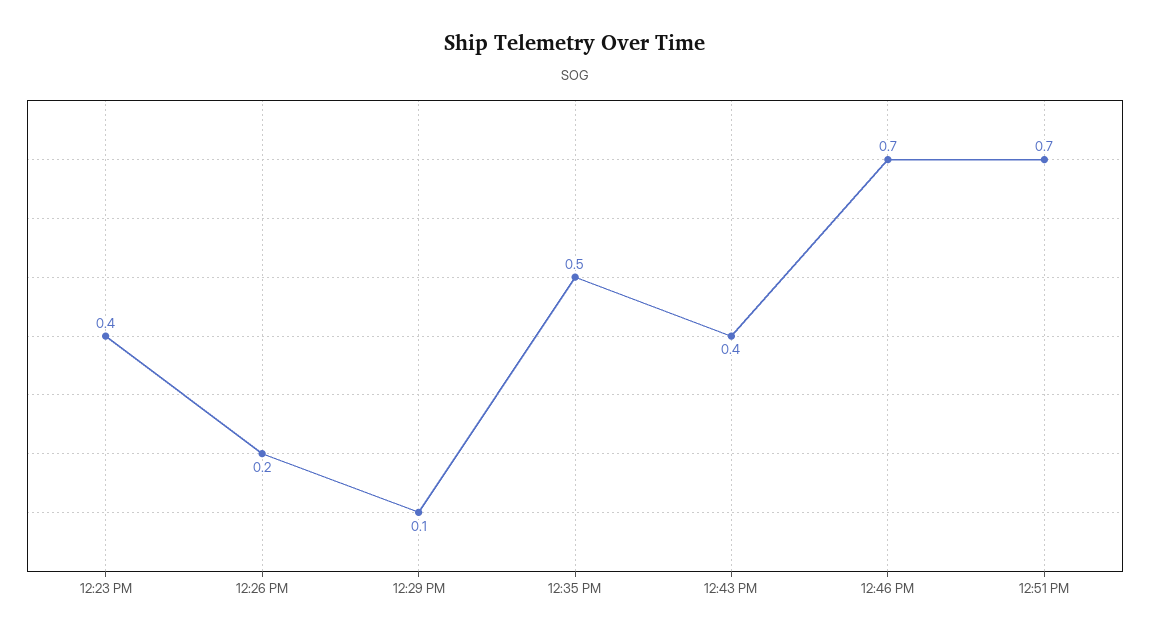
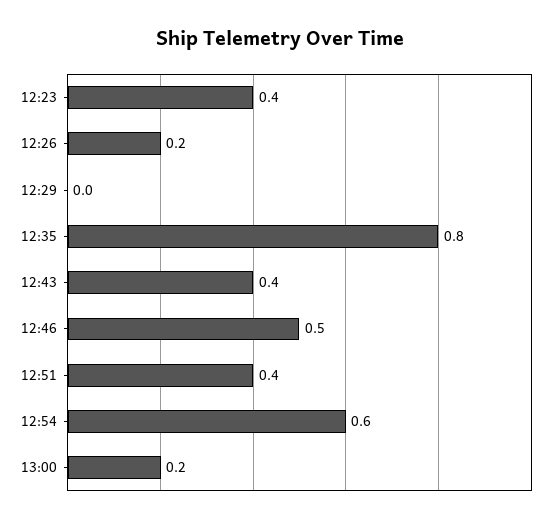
12:29 PM: 0.1 -> 0
12:35 PM: 0.5 -> 0.8
12:46 PM: 0.7 -> 0.5
12:51 PM: 0.7 -> 0.4
12:54: none -> 0.6
13:00: none -> 0.2

